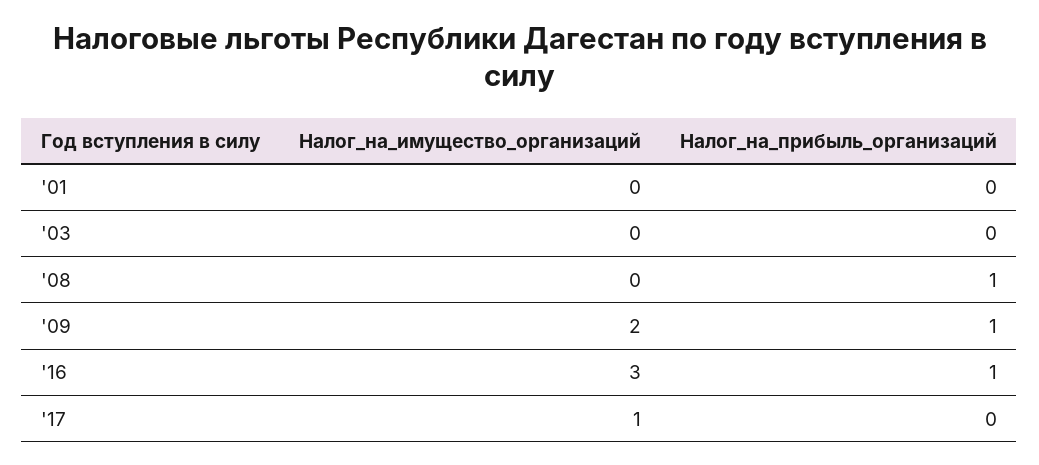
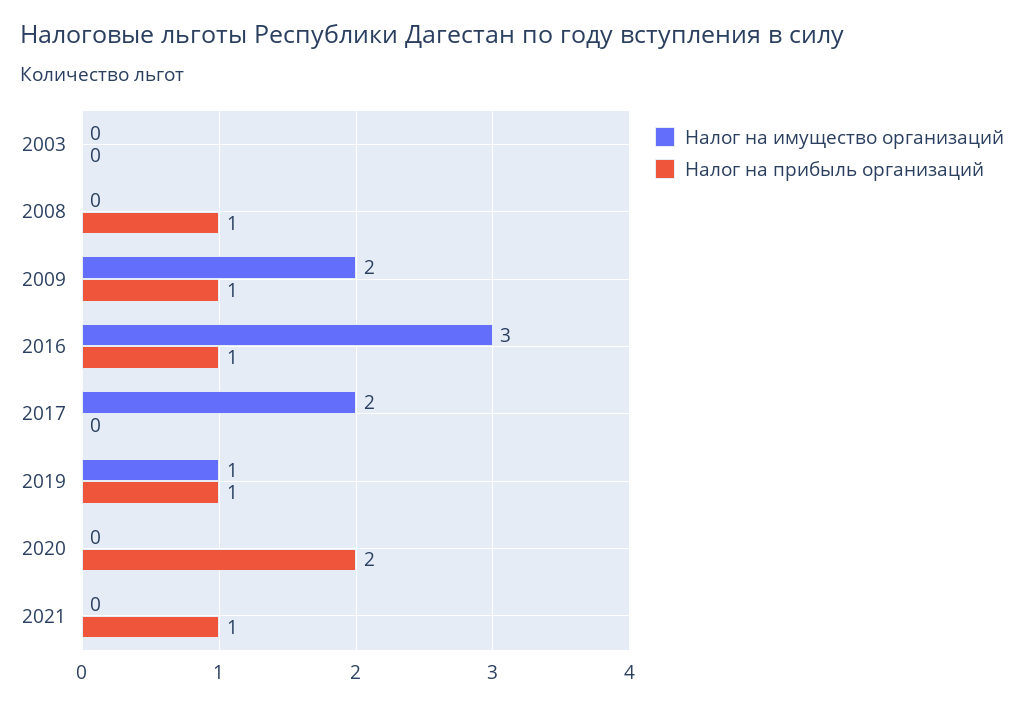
Налог_на_имущество_организаций, '01: 0 -> none
Налог_на_прибыль_организаций, '01: 0 -> none
Налог_на_имущество_организаций, '17: 1 -> 2
Налог_на_имущество_организаций, 2019: none -> 1
Налог_на_прибыль_организаций, 2019: none -> 1
Налог_на_имущество_организаций, 2020: none -> 0
Налог_на_прибыль_организаций, 2020: none -> 2
Налог_на_имущество_организаций, 2021: none -> 0
Налог_на_прибыль_организаций, 2021: none -> 1

